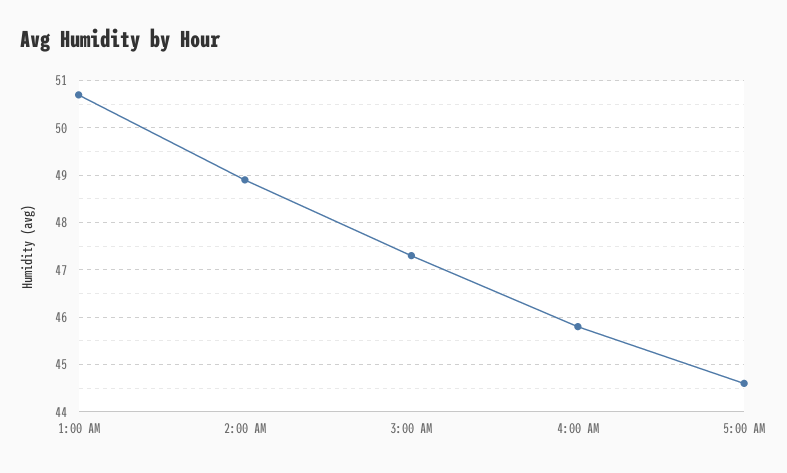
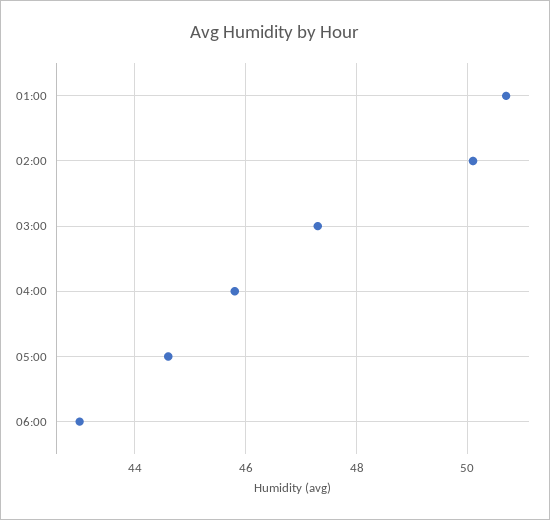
2:00 AM: 49 -> 50
06:00: none -> 43

